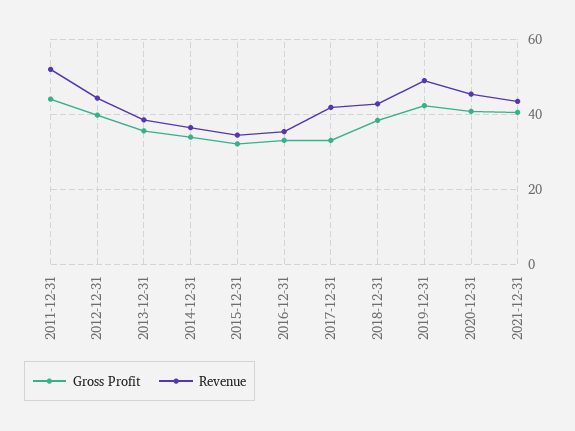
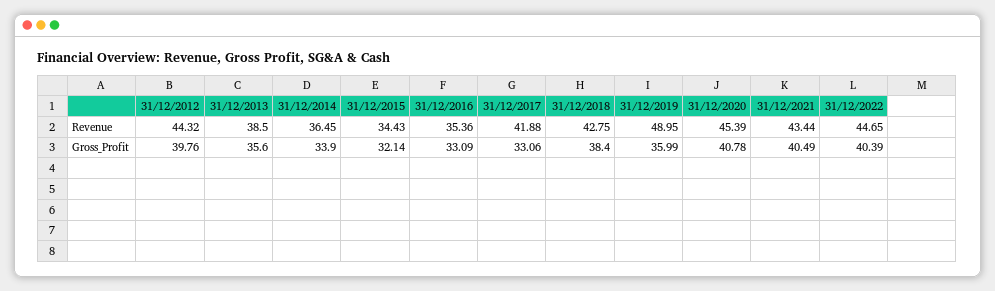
Gross Profit, 2011-12-31: 44 -> none
Revenue, 2011-12-31: 52 -> none
Gross Profit, 2019-12-31: 42 -> 35.99
Revenue, 31/12/2022: none -> 44.65
Gross Profit, 31/12/2022: none -> 40.39

